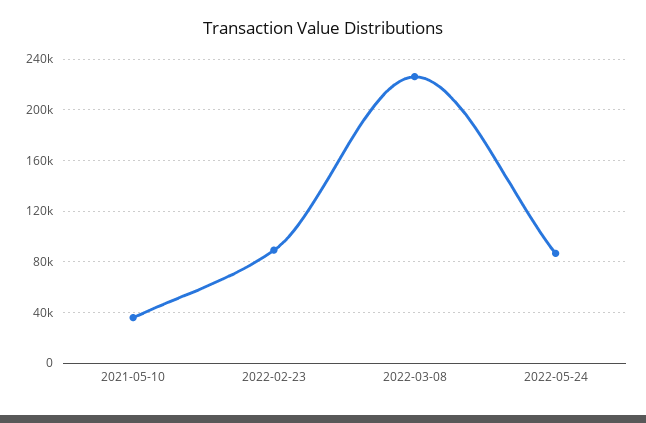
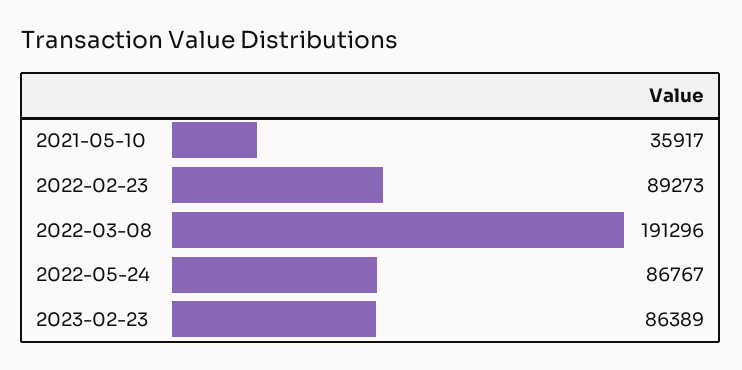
2022-03-08: 225000 -> 191296
2023-02-23: none -> 86389

